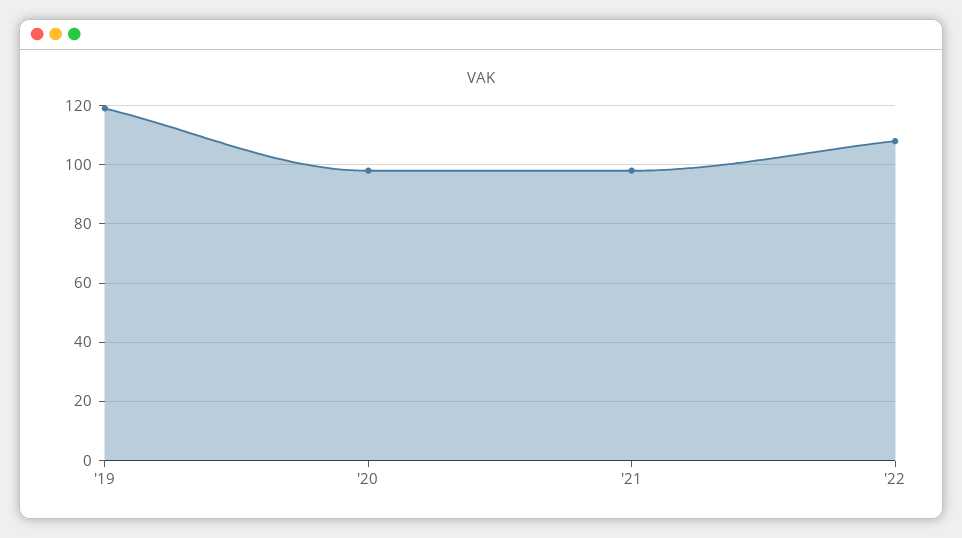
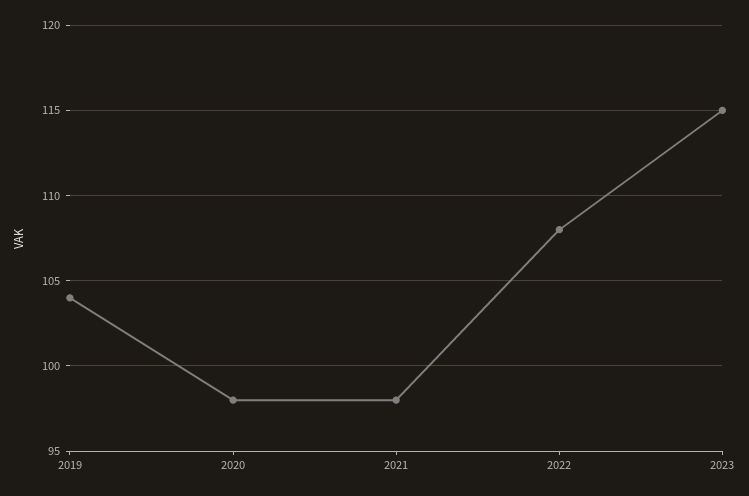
'19: 120 -> 104
2023: none -> 115

